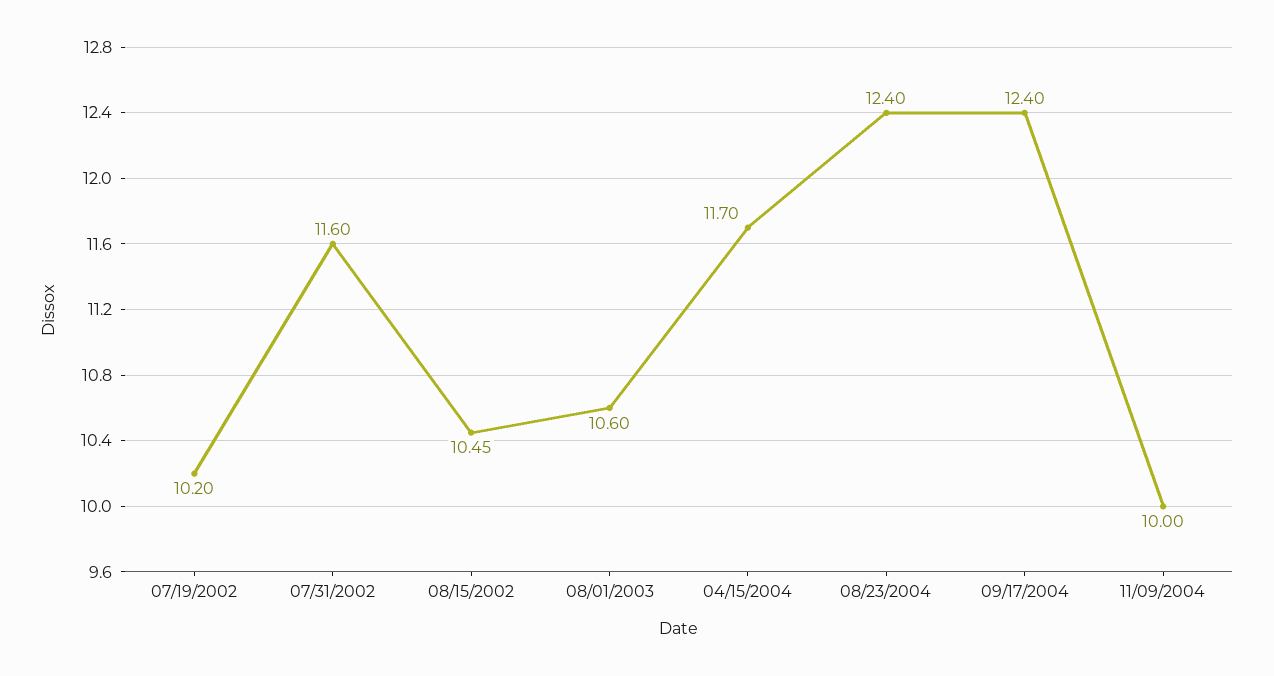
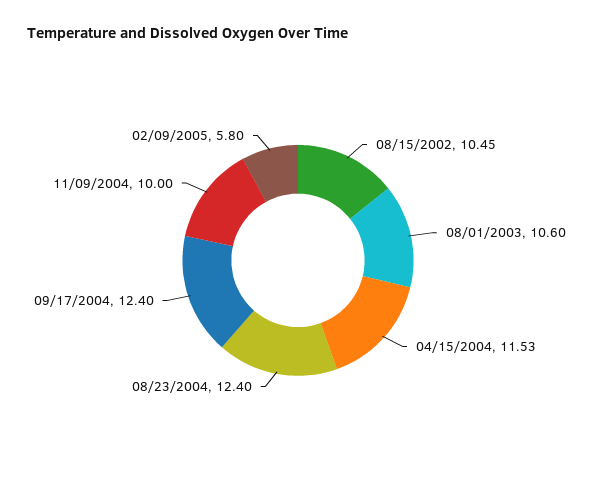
07/19/2002: 10.2 -> none
07/31/2002: 11.6 -> none
04/15/2004: 11.7 -> 11.53
02/09/2005: none -> 5.8

